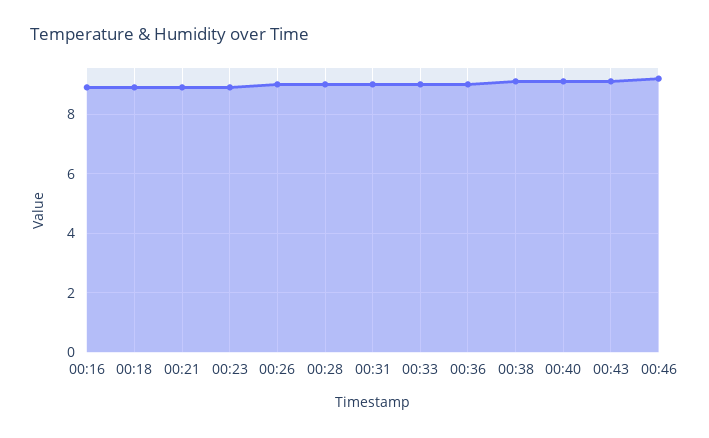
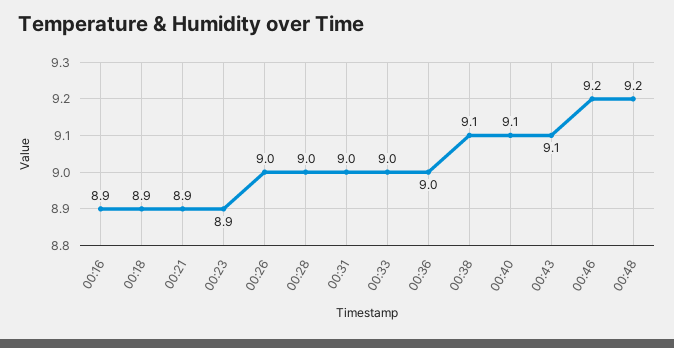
00:48: none -> 9.2

